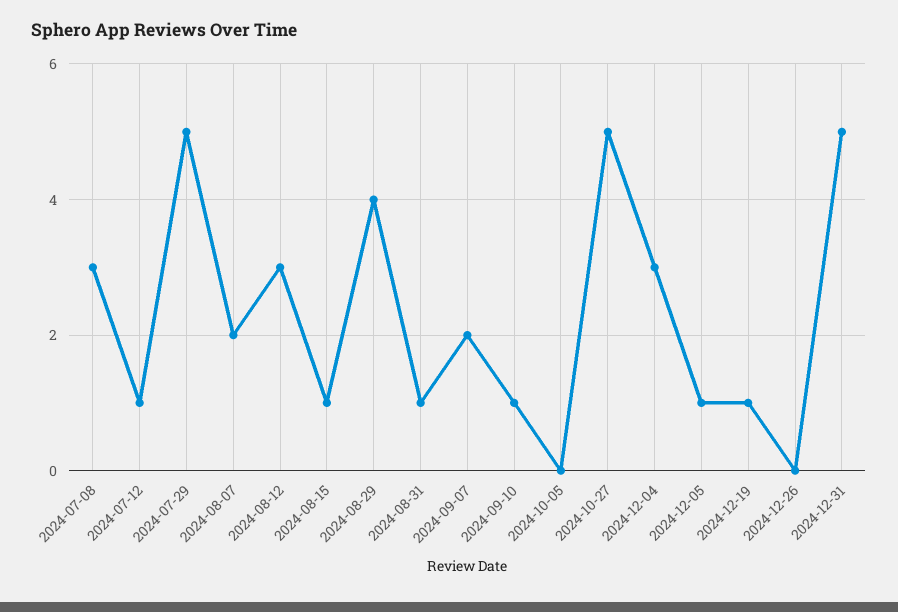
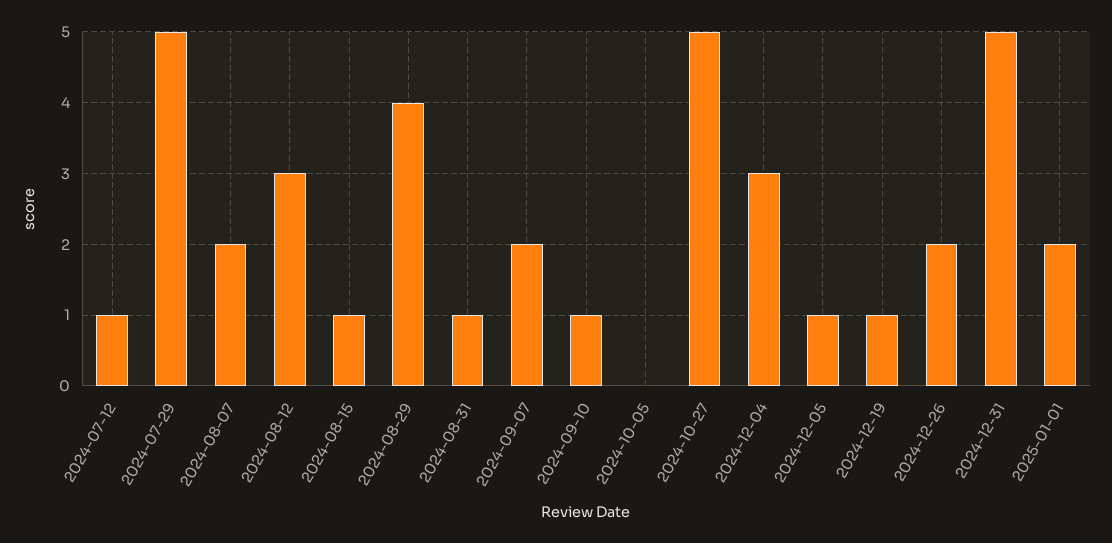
2024-07-08: 3 -> none
2024-12-26: 0 -> 2
2025-01-01: none -> 2

